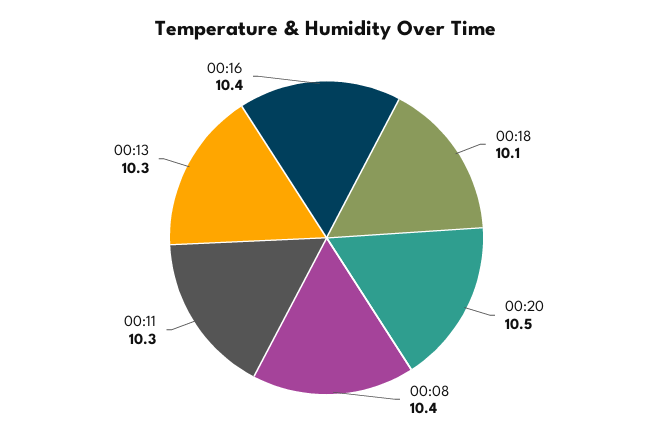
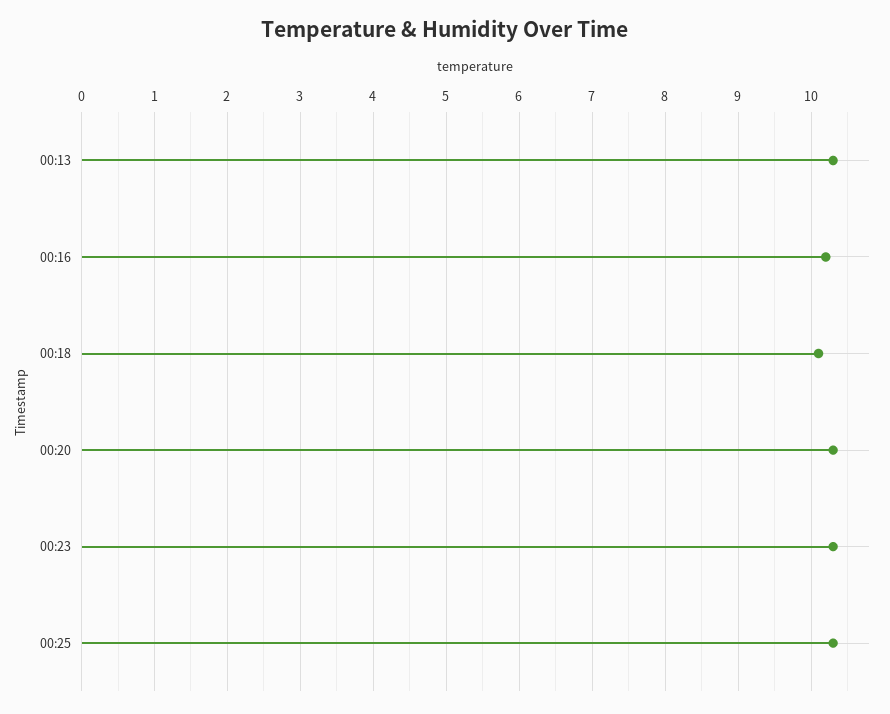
00:20: 10.5 -> 10.3
00:08: 10.4 -> none
00:11: 10.3 -> none
00:16: 10.4 -> 10.2
00:23: none -> 10.3
00:25: none -> 10.3

